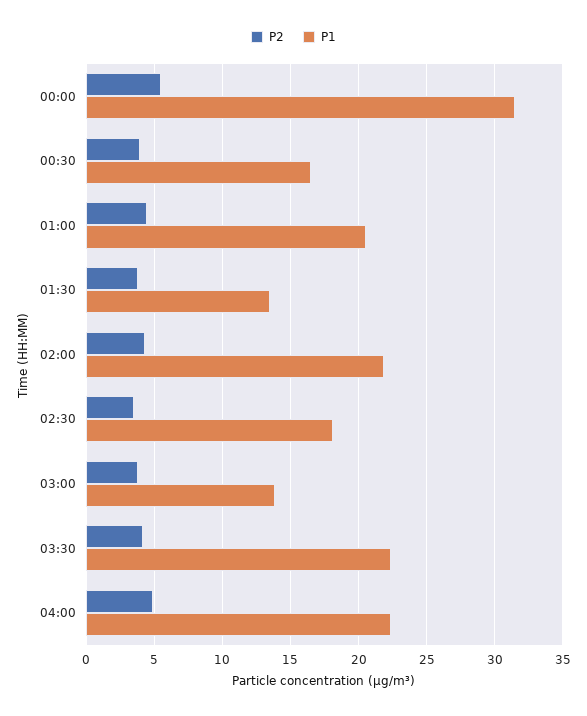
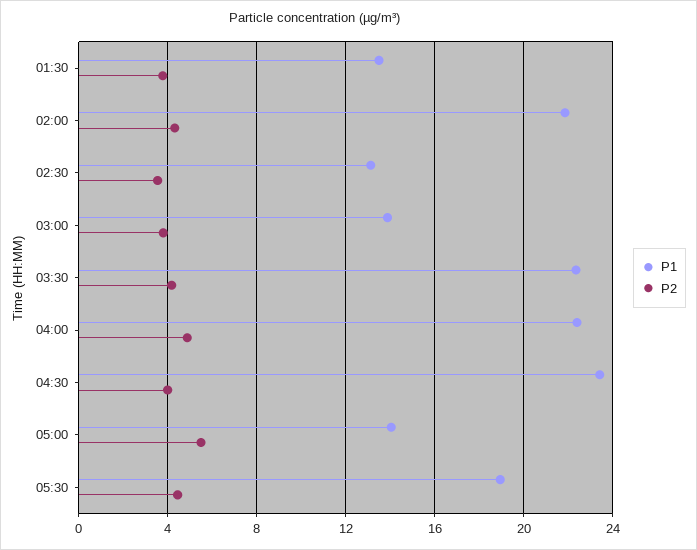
P2, 00:00: 5.5 -> none
P1, 00:00: 31.5 -> none
P2, 00:30: 4 -> none
P1, 00:30: 16.5 -> none
P2, 01:00: 4.5 -> none
P1, 01:00: 20.5 -> none
P1, 02:30: 18 -> 13
P1, 04:30: none -> 23.5
P2, 04:30: none -> 4
P1, 05:00: none -> 14
P2, 05:00: none -> 5.5
P1, 05:30: none -> 19
P2, 05:30: none -> 4.5

